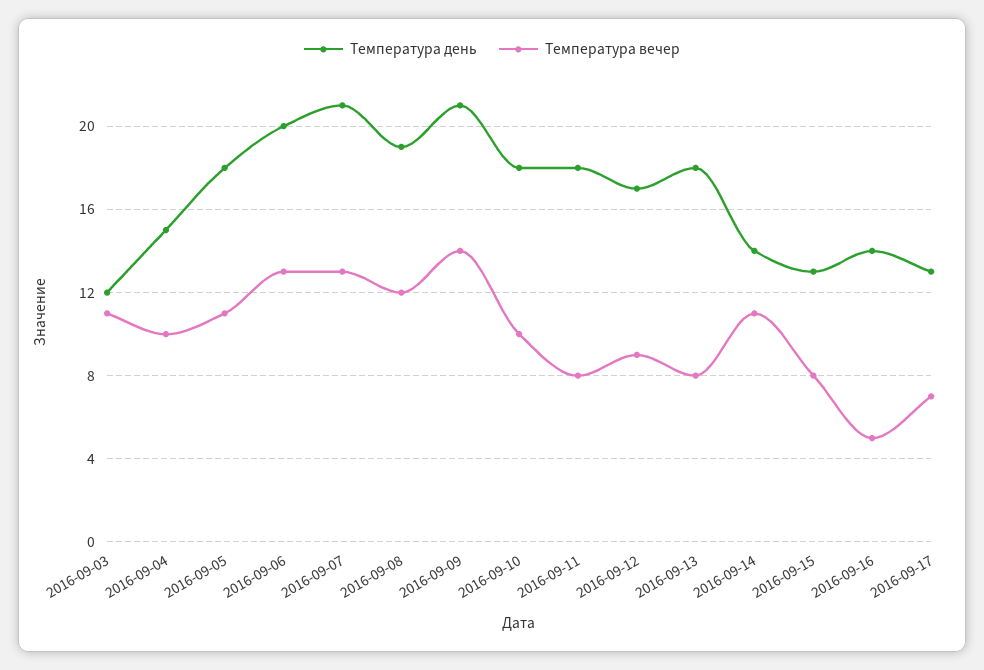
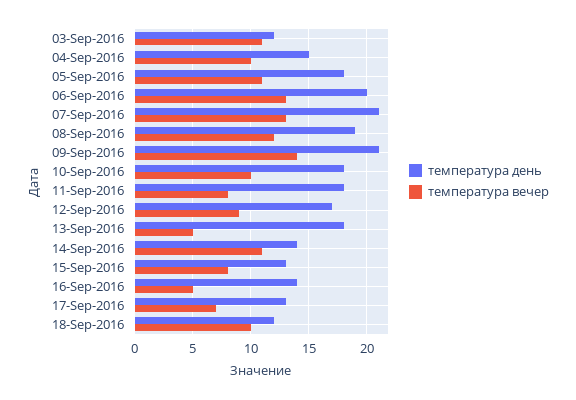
Температура вечер, 2016-09-13: 8 -> 5
Температура день, 18-Sep-2016: none -> 12
Температура вечер, 18-Sep-2016: none -> 10

